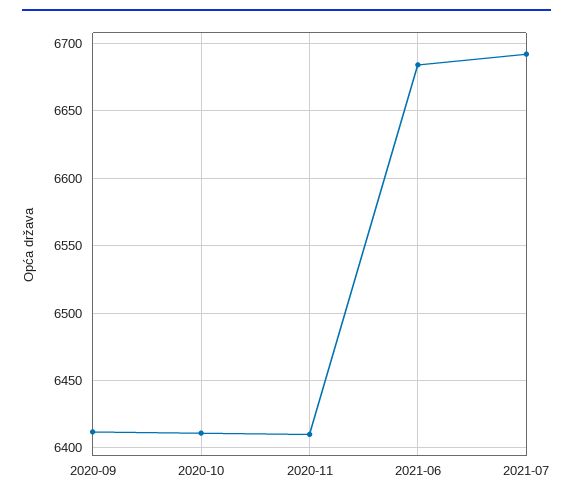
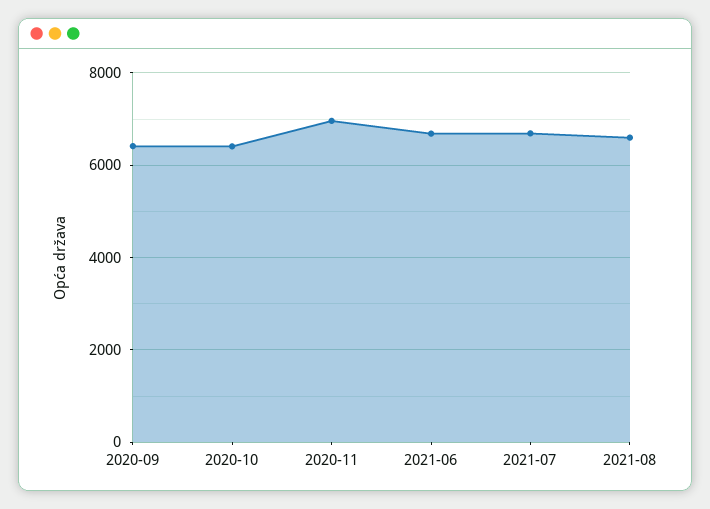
2020-11: 6410 -> 7000
2021-08: none -> 6600

